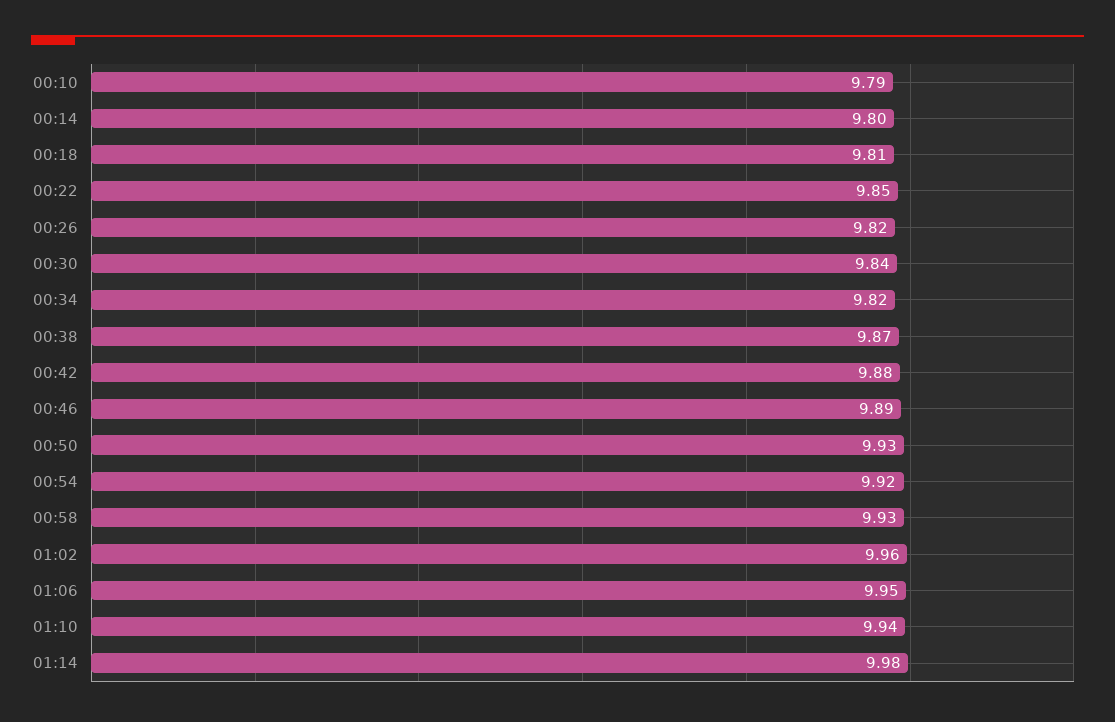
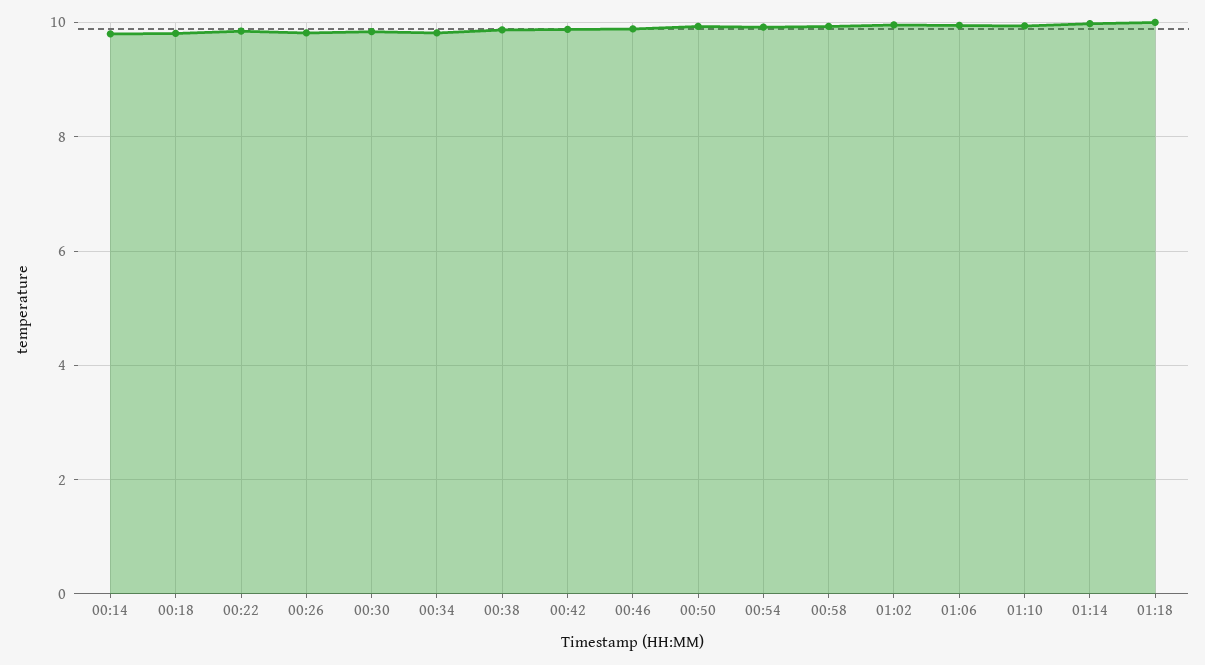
00:10: 9.79 -> none
01:18: none -> 10

